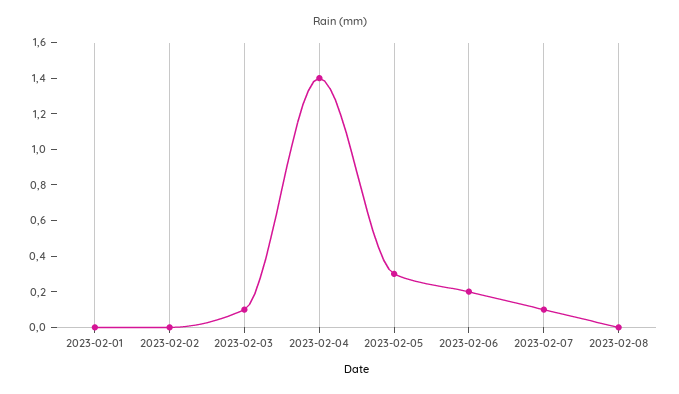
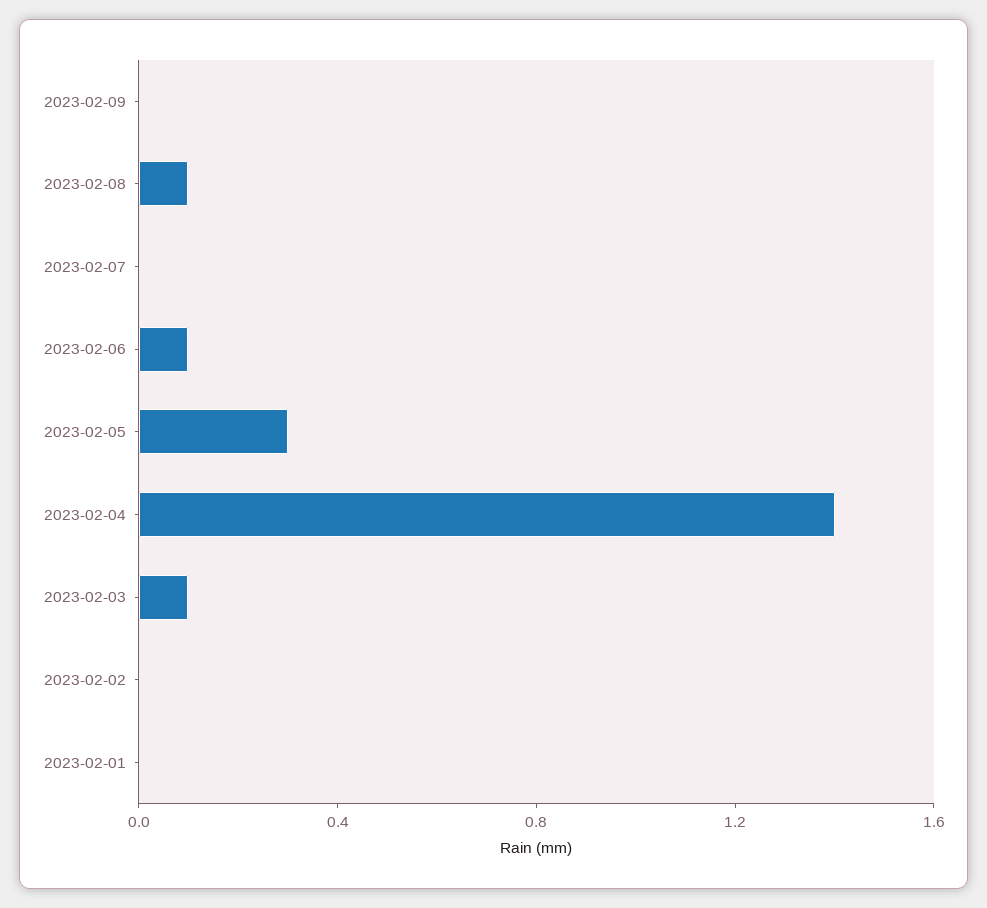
2023-02-06: 0.2 -> 0.1
2023-02-07: 0.1 -> 0
2023-02-08: 0 -> 0.1
2023-02-09: none -> 0

